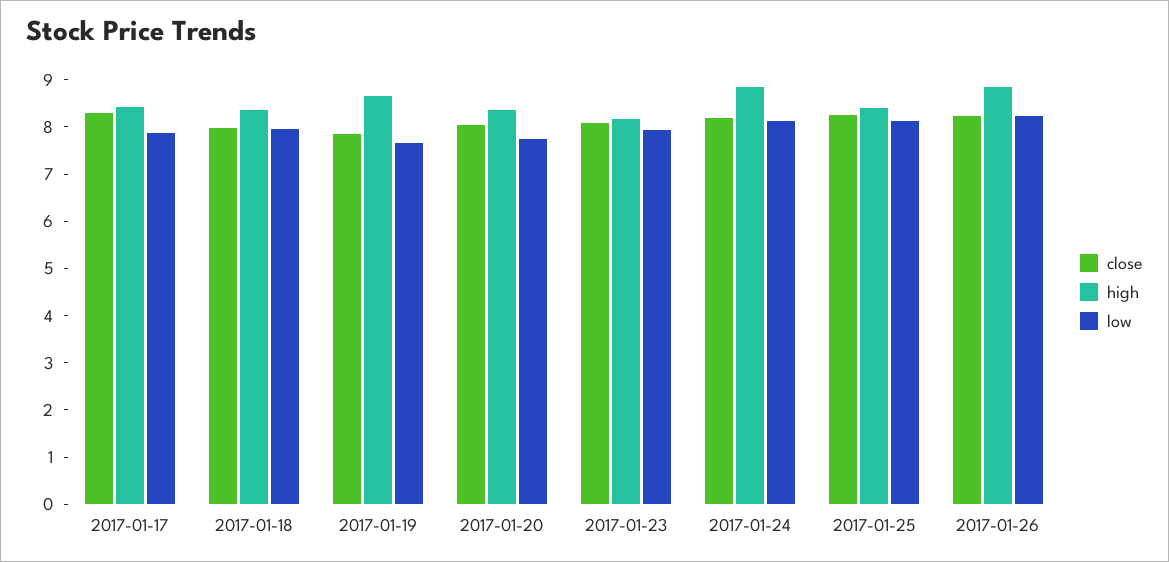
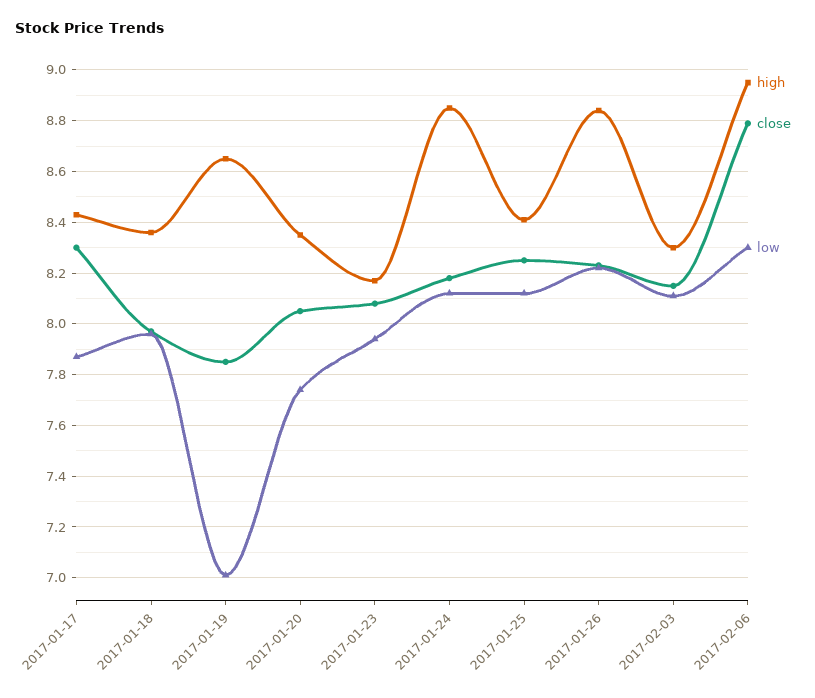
low, 2017-01-19: 7.6 -> 7
high, 2017-02-03: none -> 8.3
close, 2017-02-03: none -> 8.15
low, 2017-02-03: none -> 8.1
high, 2017-02-06: none -> 8.95
close, 2017-02-06: none -> 8.8
low, 2017-02-06: none -> 8.3

